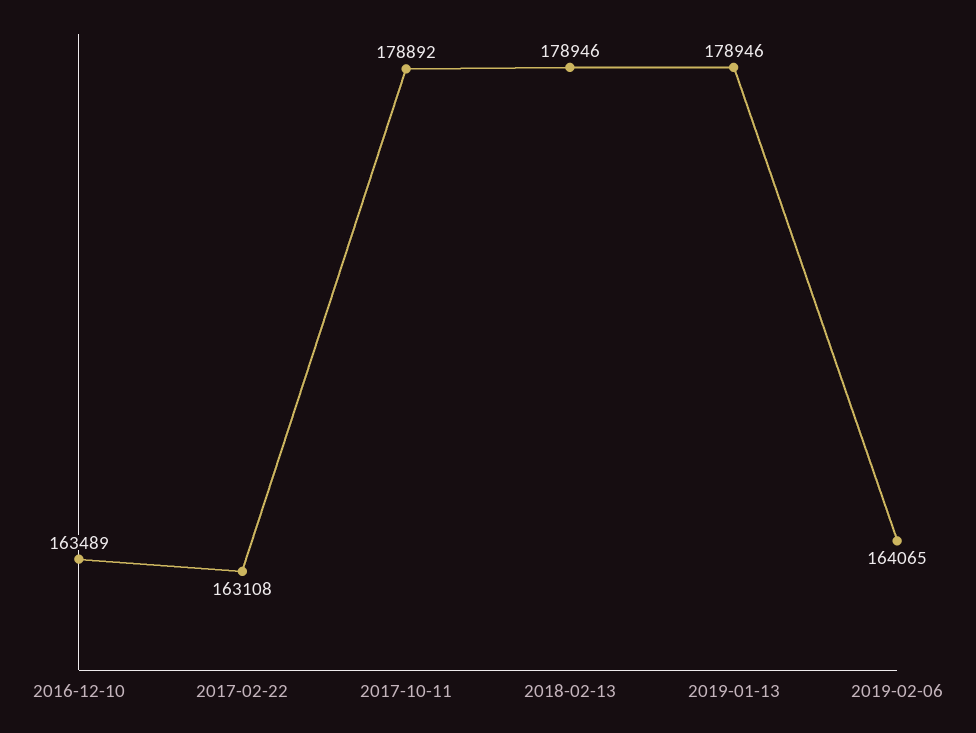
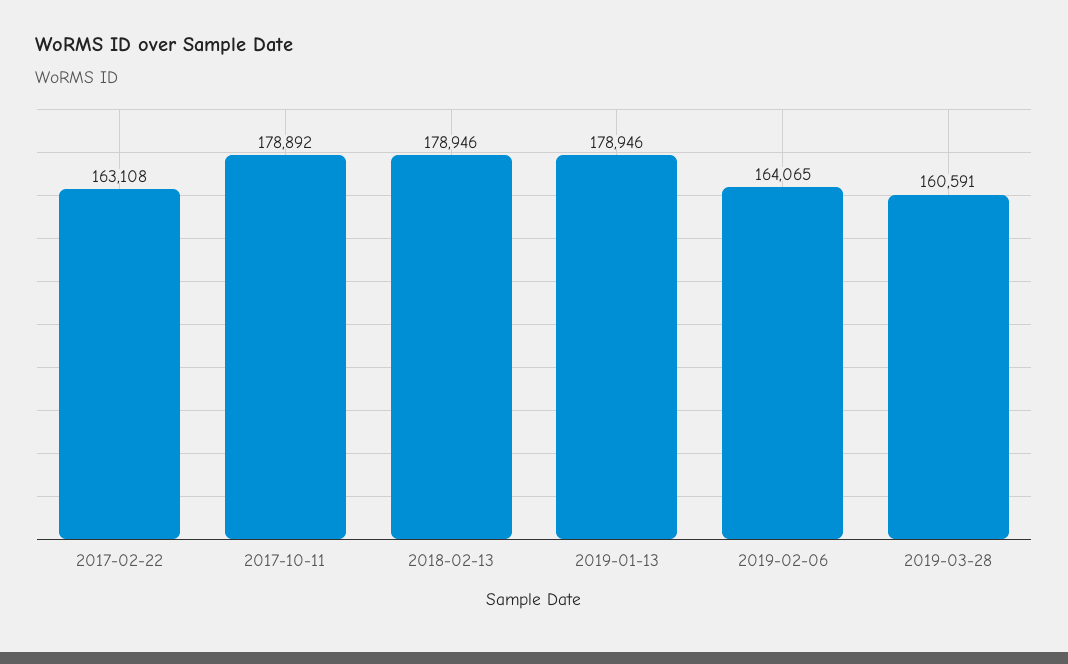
2016-12-10: 163489 -> none
2019-03-28: none -> 160591

